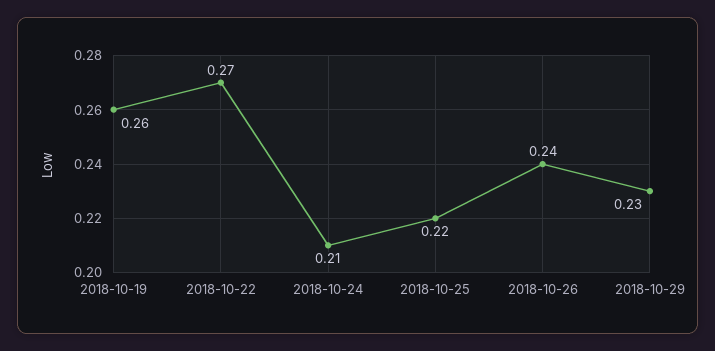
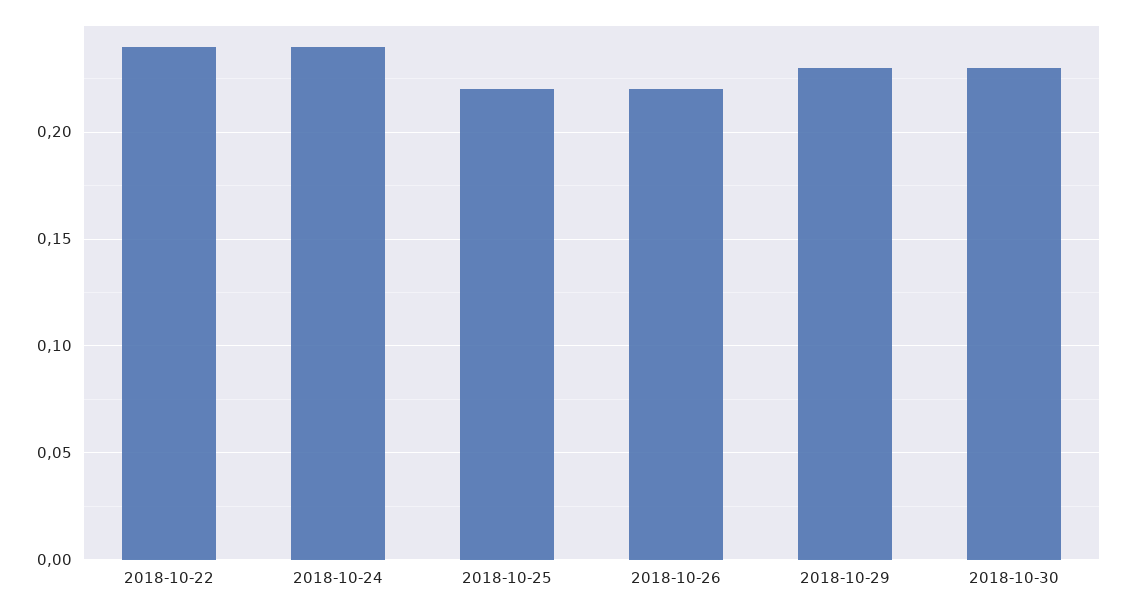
2018-10-19: 0.26 -> none
2018-10-22: 0.27 -> 0.24
2018-10-24: 0.21 -> 0.24
2018-10-26: 0.24 -> 0.22
2018-10-30: none -> 0.23

